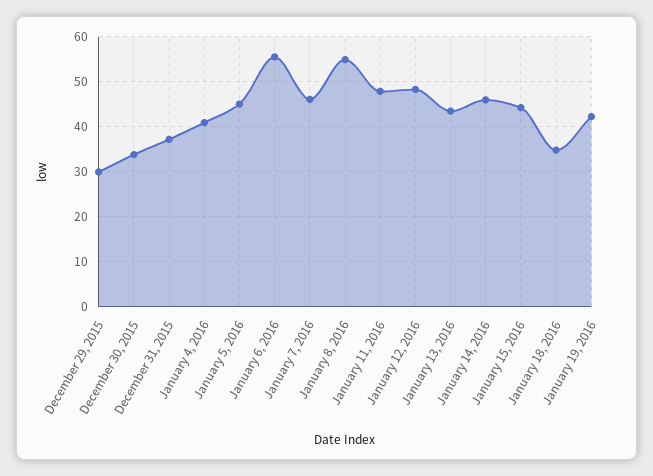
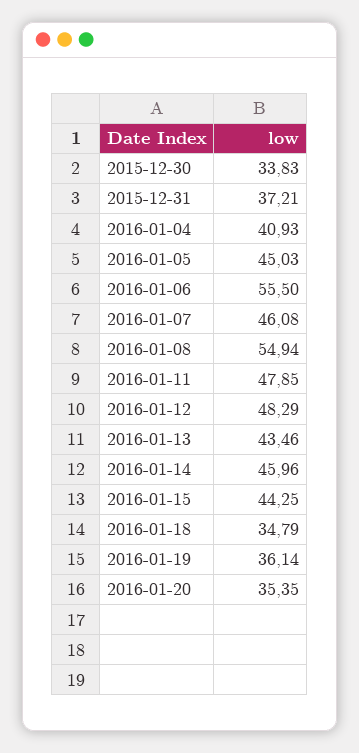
December 29, 2015: 30 -> none
January 19, 2016: 42 -> 36.14
2016-01-20: none -> 35.35

